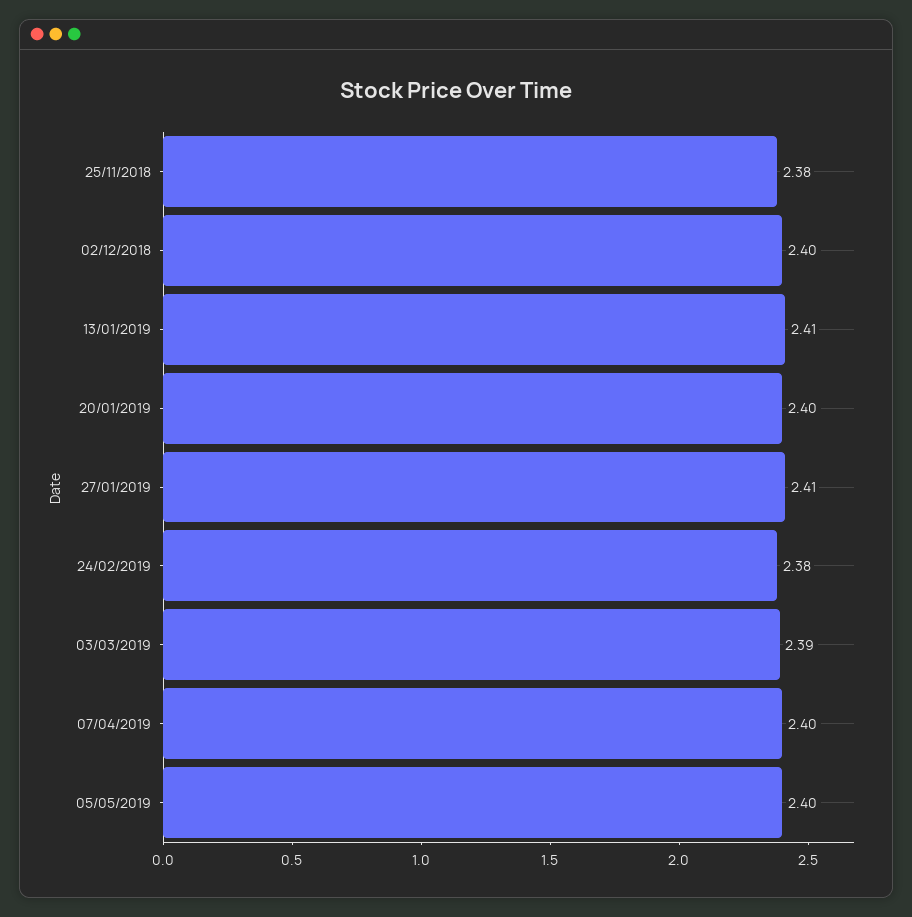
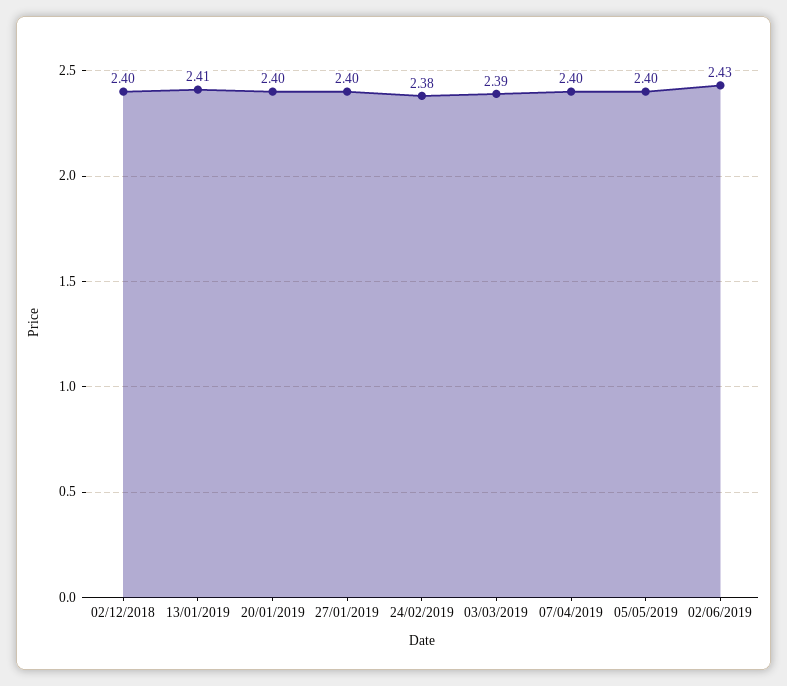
25/11/2018: 2.38 -> none
27/01/2019: 2.41 -> 2.4
02/06/2019: none -> 2.43

